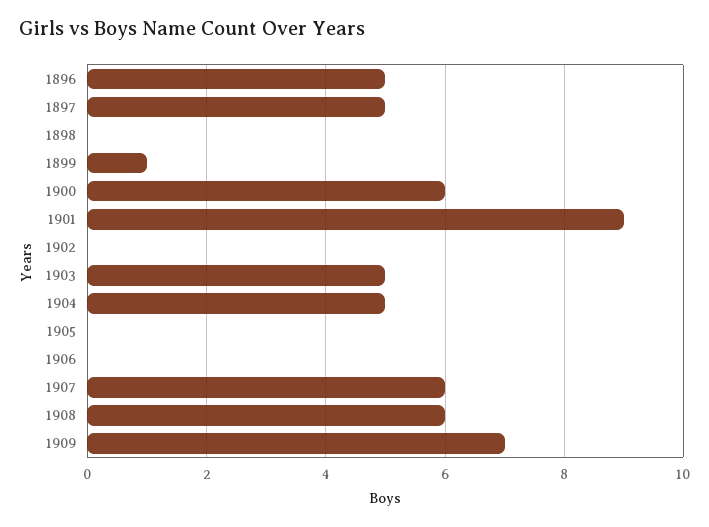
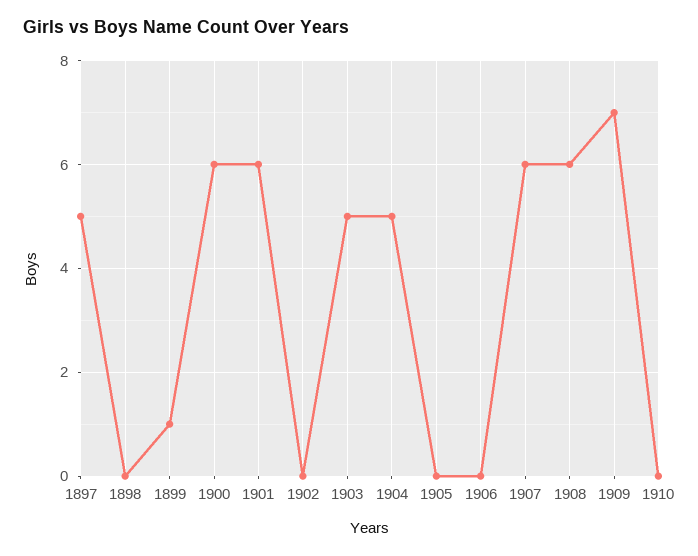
1896: 5 -> none
1901: 9 -> 6
1910: none -> 0

